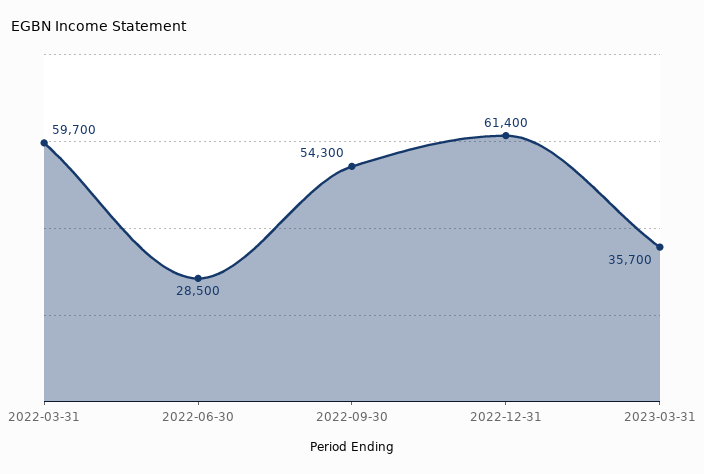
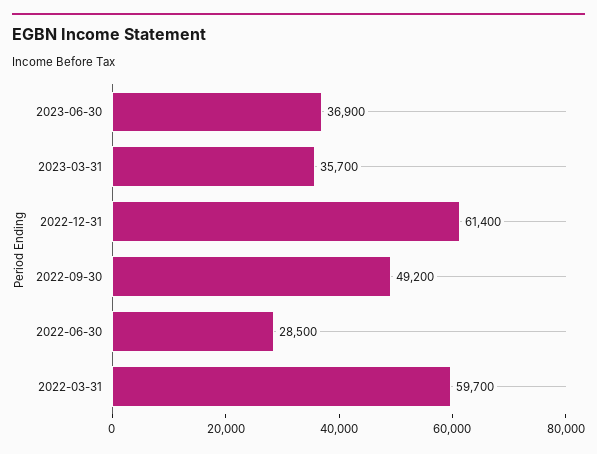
2022-09-30: 54300 -> 49200
2023-06-30: none -> 36900

